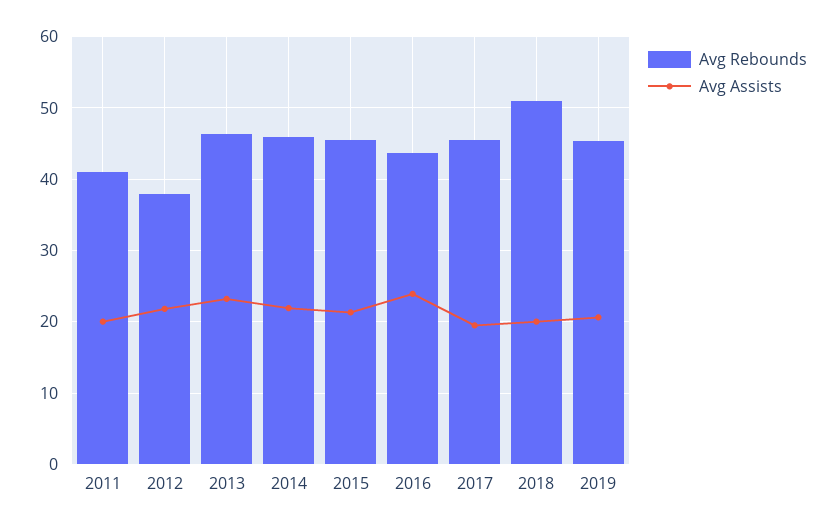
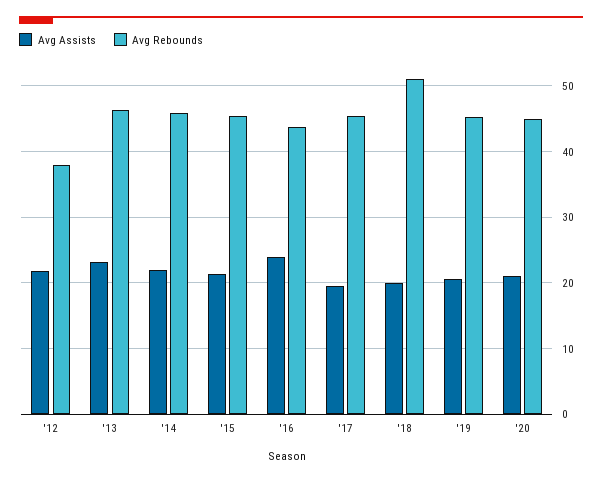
Avg Rebounds, 2011: 41 -> none
Avg Assists, 2011: 20 -> none
Avg Assists, '20: none -> 21
Avg Rebounds, '20: none -> 45

